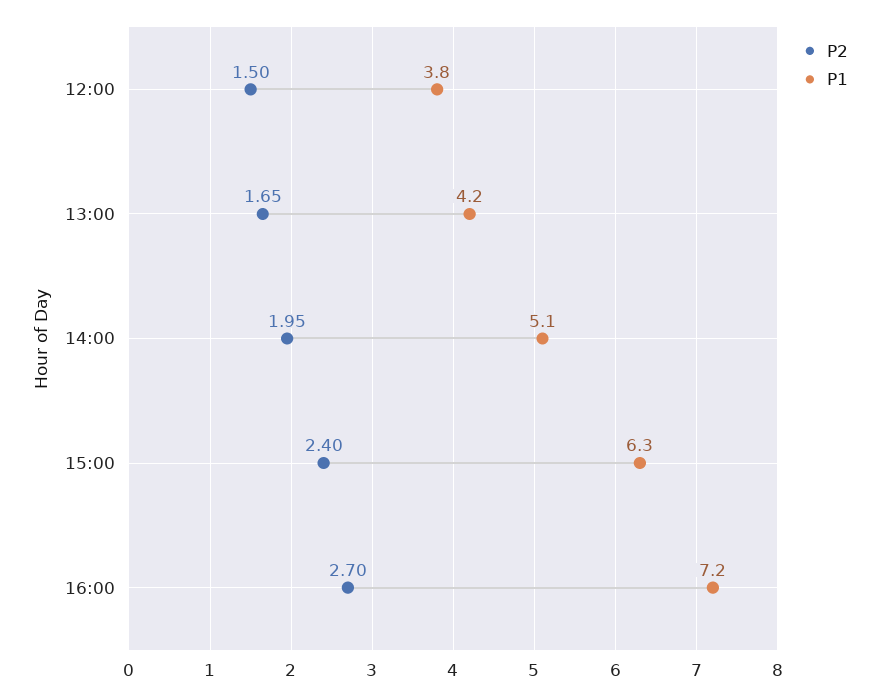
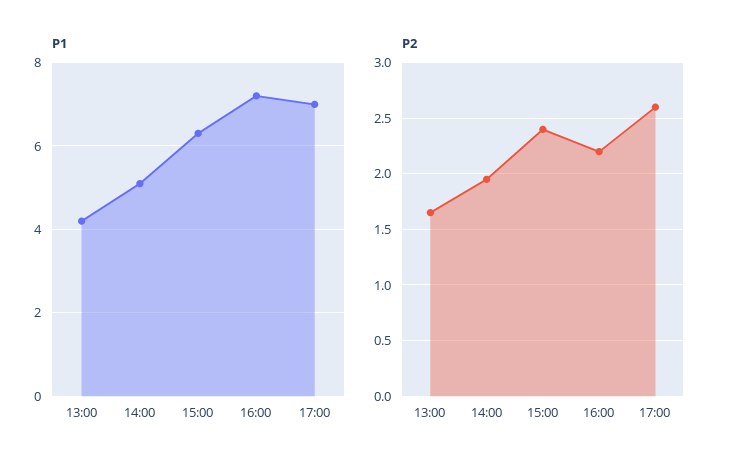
P2, 12:00: 1.5 -> none
P1, 12:00: 3.8 -> none
P2, 16:00: 2.7 -> 2.2
P1, 17:00: none -> 7
P2, 17:00: none -> 2.6

